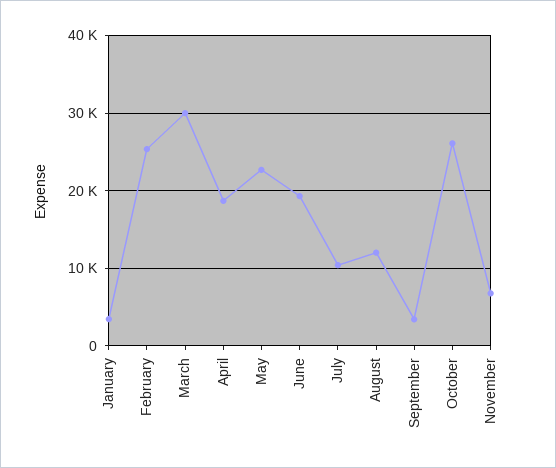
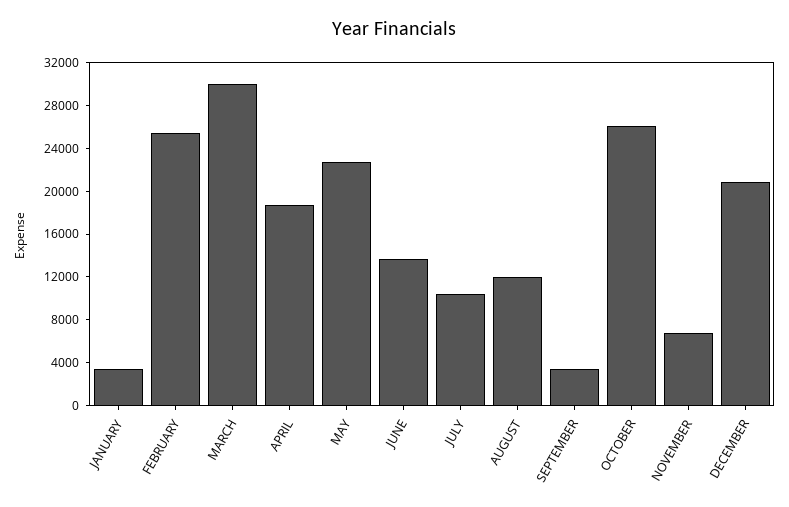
June: 19000 -> 14000
DECEMBER: none -> 21000

